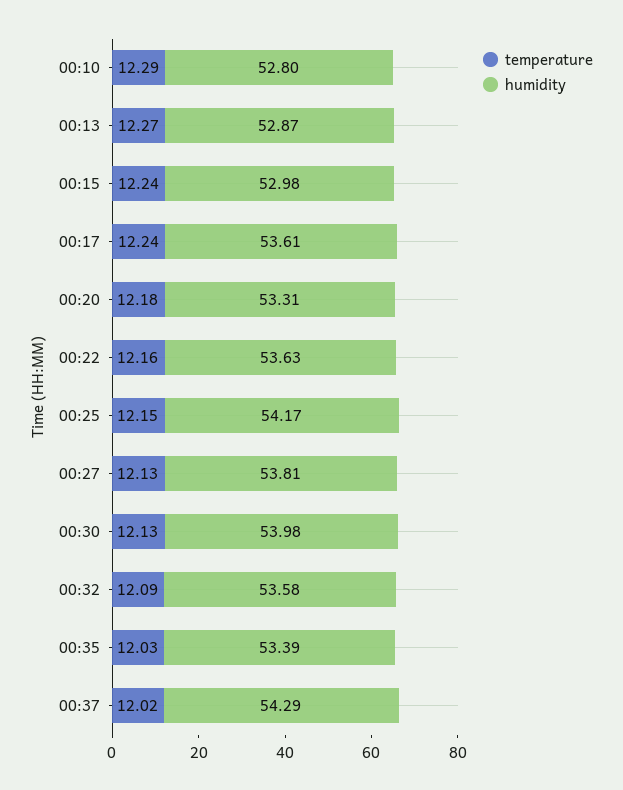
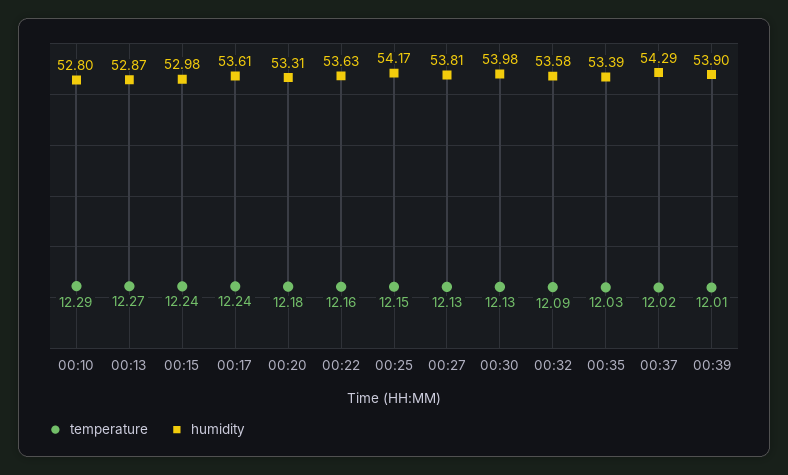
temperature, 00:39: none -> 12.01
humidity, 00:39: none -> 53.9

